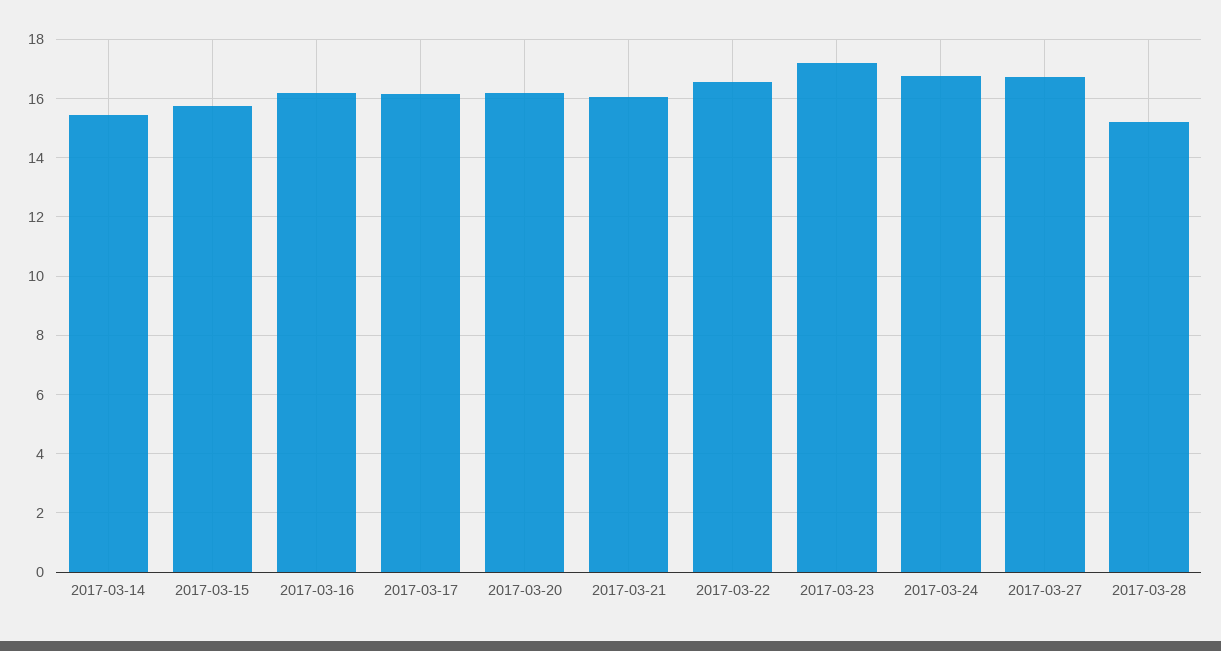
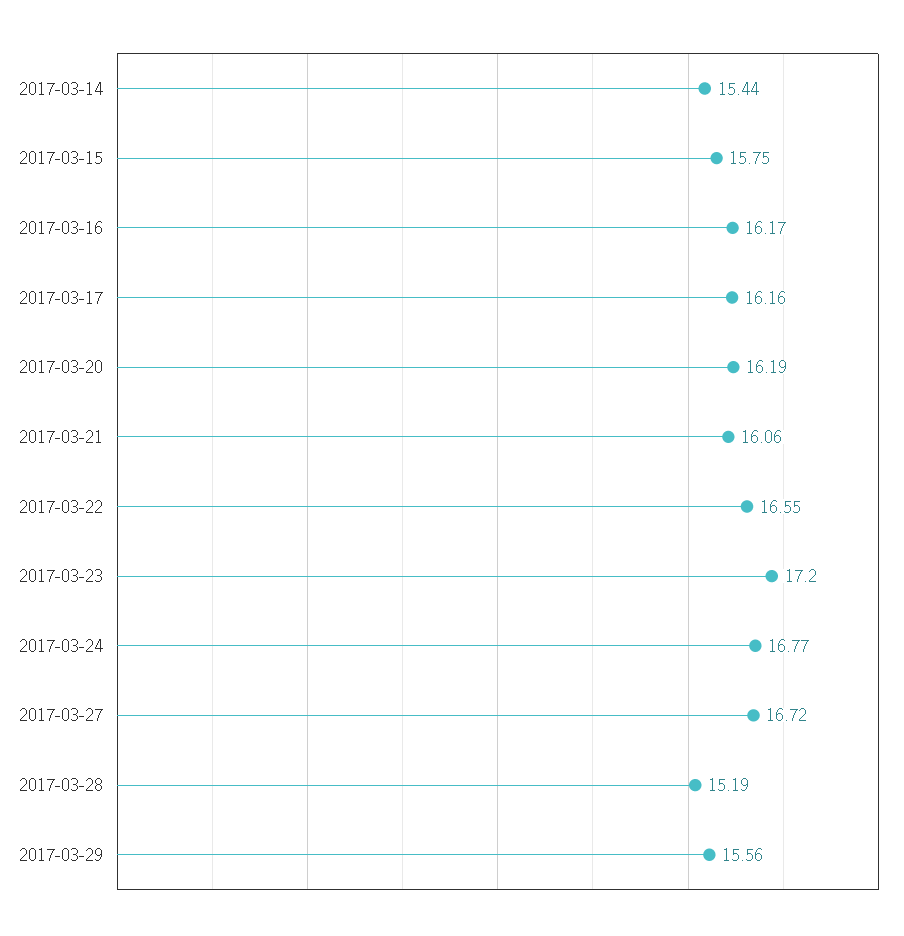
2017-03-29: none -> 15.56

